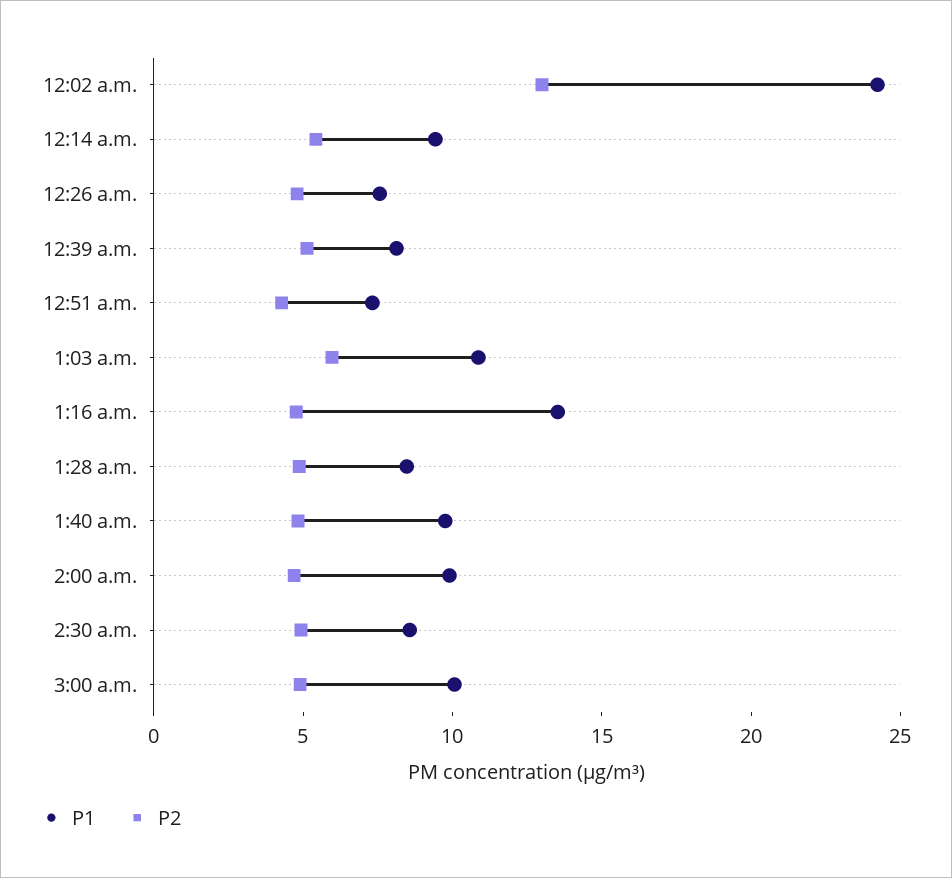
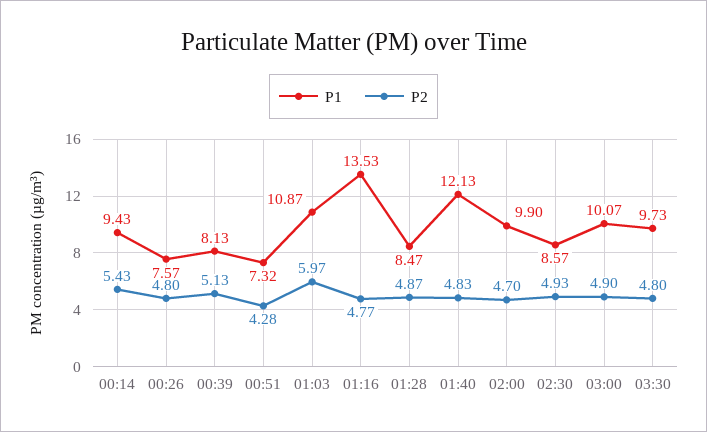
P1, 12:02 a.m.: 24 -> none
P2, 12:02 a.m.: 13 -> none
P1, 1:40 a.m.: 10 -> 12.13
P1, 03:30: none -> 9.73
P2, 03:30: none -> 4.8

